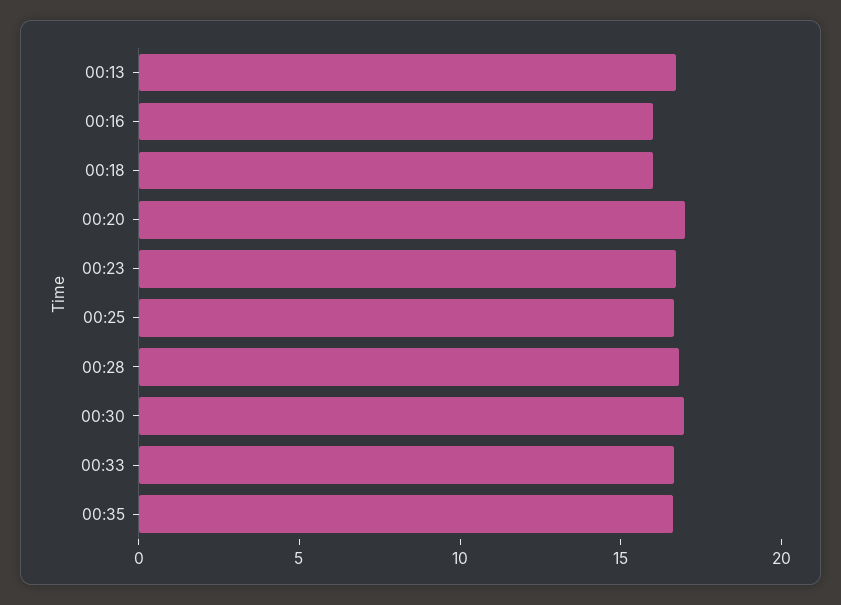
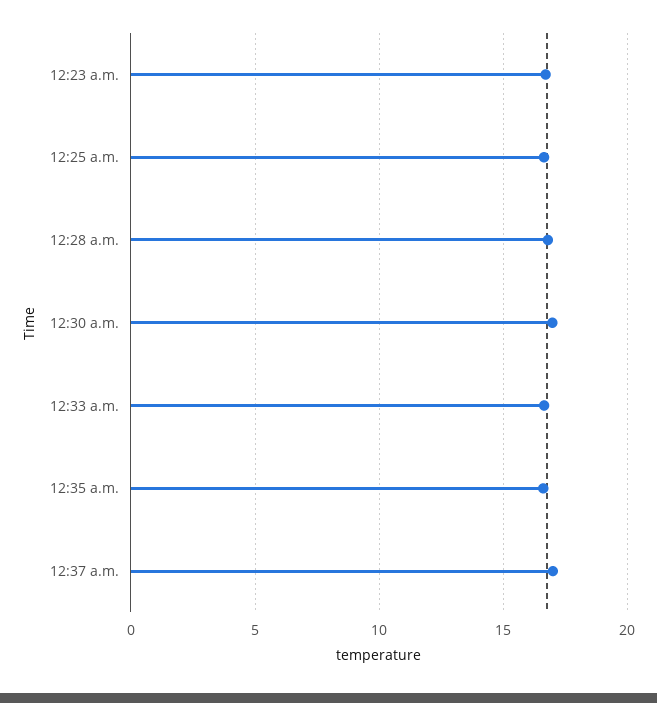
00:13: 17 -> none
00:16: 16 -> none
00:18: 16 -> none
00:20: 17 -> none
12:37 a.m.: none -> 17

